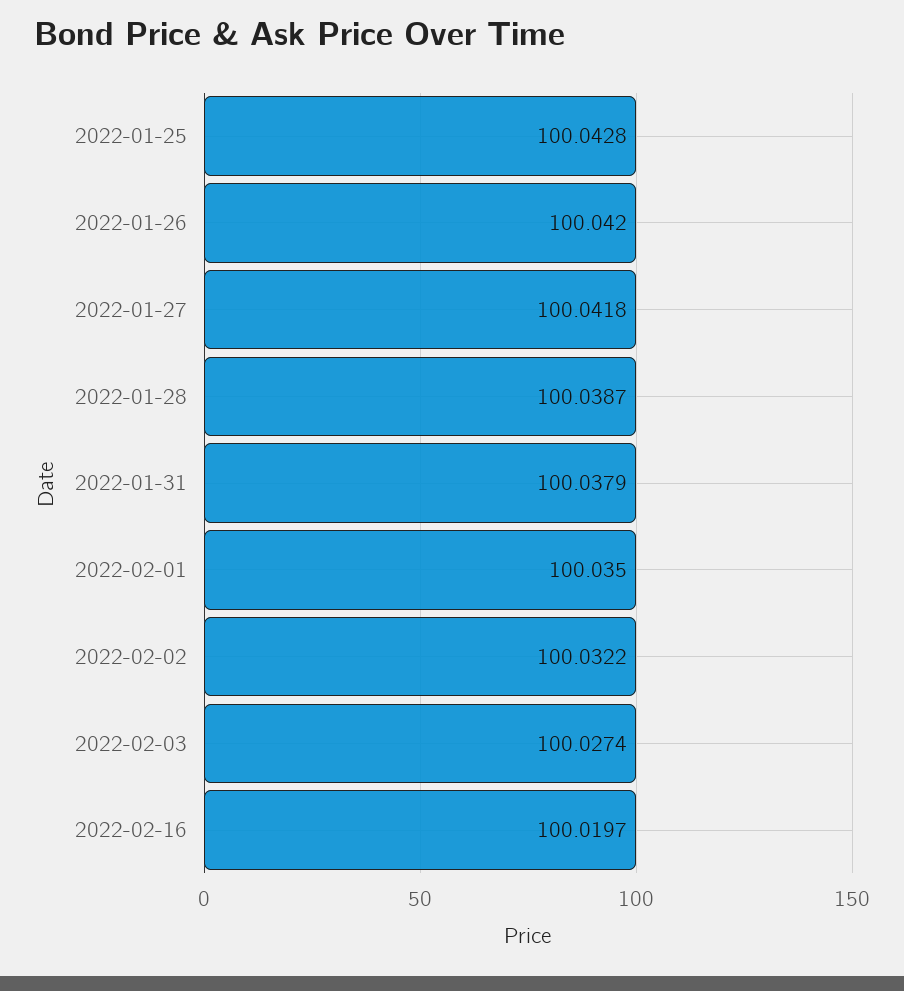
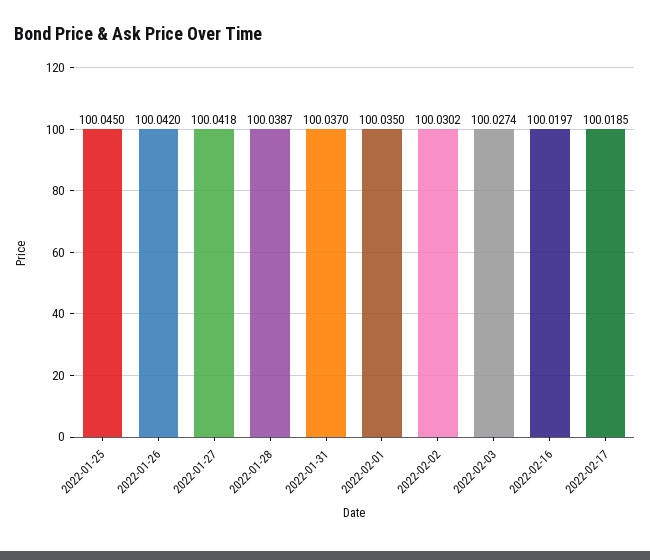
2022-01-25: 100.0428 -> 100.045
2022-01-31: 100.0379 -> 100.037
2022-02-02: 100.0322 -> 100.0302
2022-02-17: none -> 100.0185

